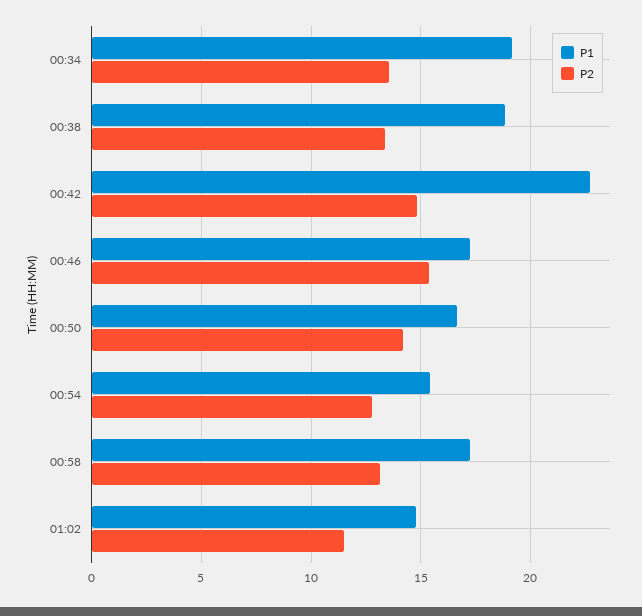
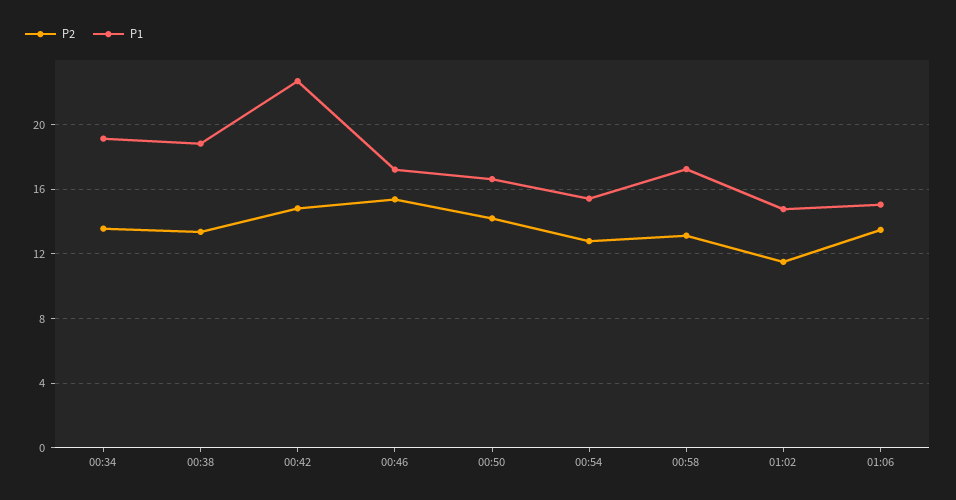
P2, 01:06: none -> 13.5
P1, 01:06: none -> 15

